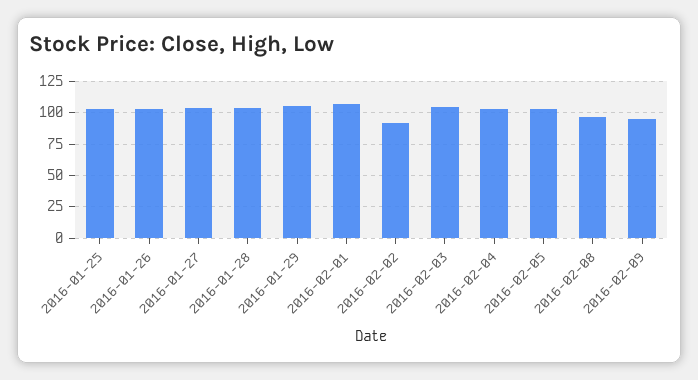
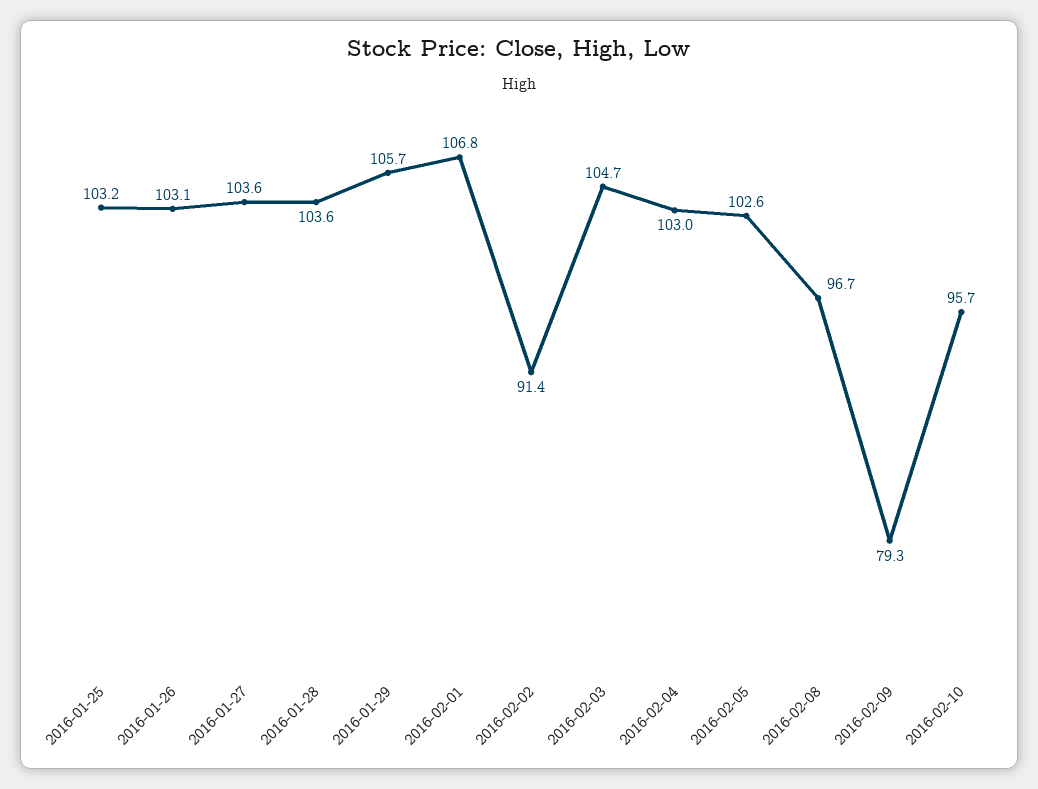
2016-02-09: 95 -> 79.3
2016-02-10: none -> 95.7

